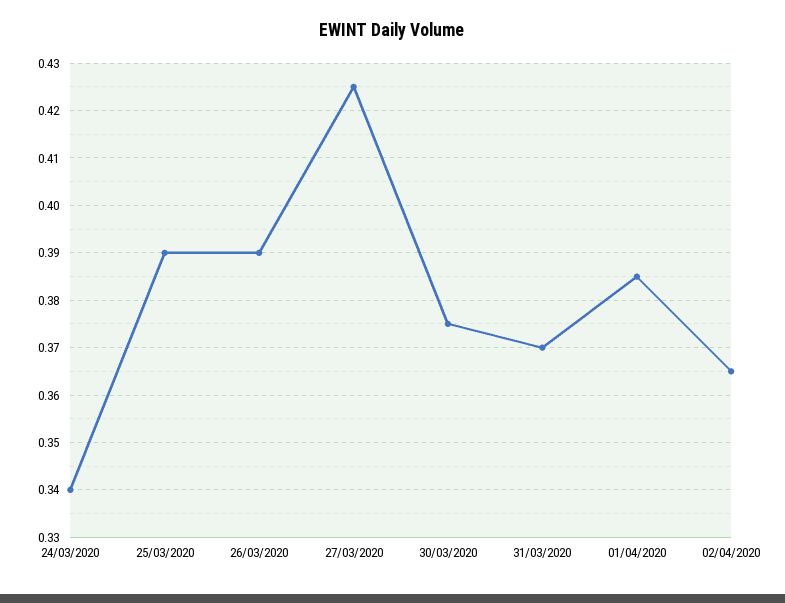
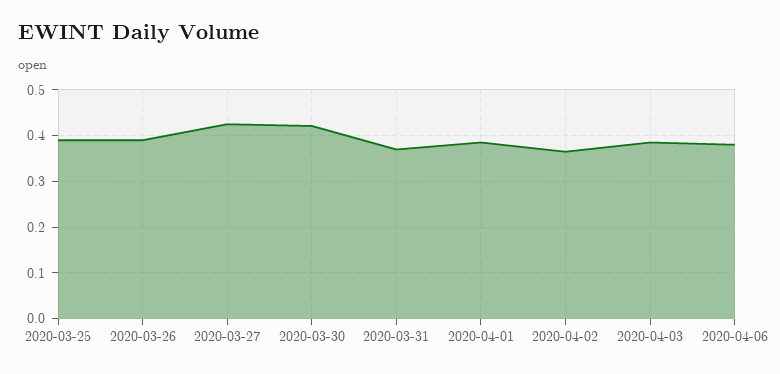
24/03/2020: 0.34 -> none
30/03/2020: 0.375 -> 0.42
2020-04-03: none -> 0.38
2020-04-06: none -> 0.38

